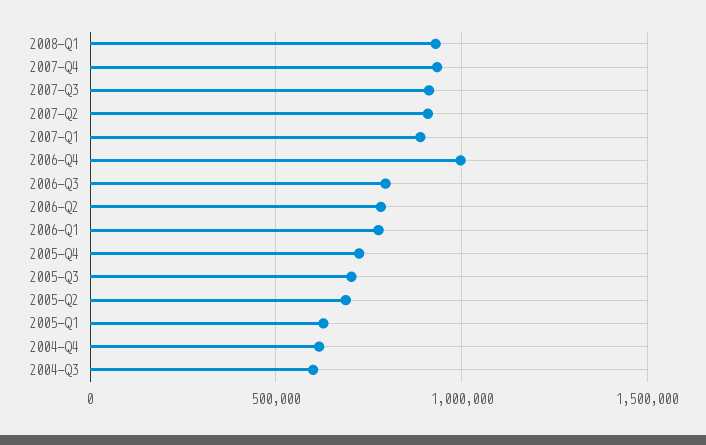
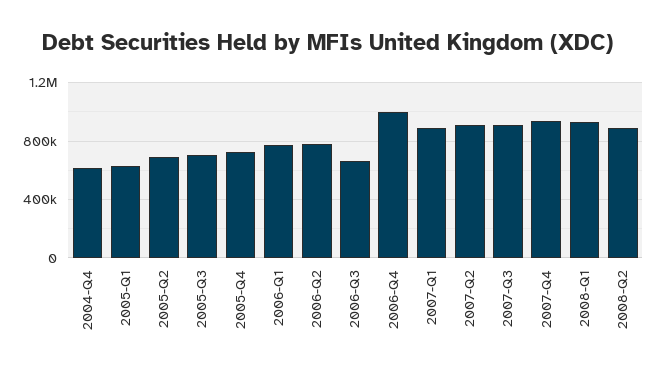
2006-Q3: 800000 -> 650000
2004-Q3: 600000 -> none
2008-Q2: none -> 900000

